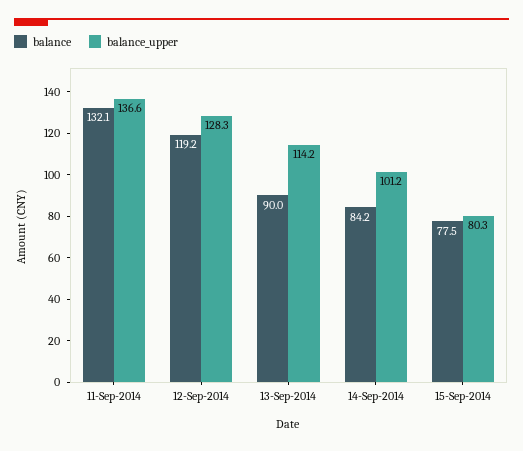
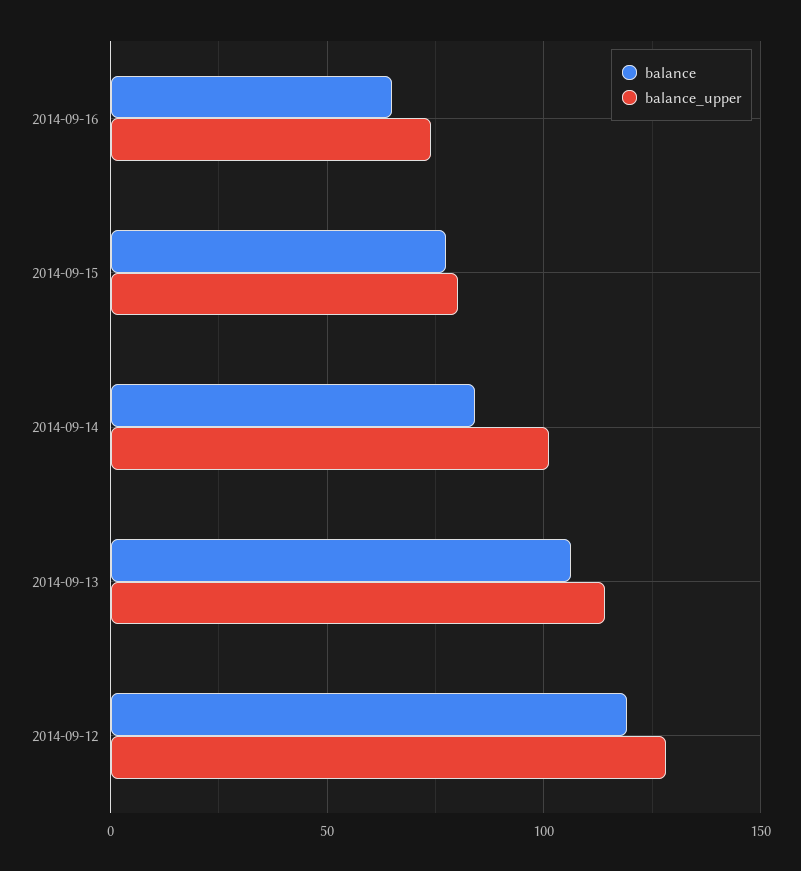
balance, 11-Sep-2014: 132.1 -> none
balance_upper, 11-Sep-2014: 136.6 -> none
balance, 13-Sep-2014: 90 -> 105
balance, 2014-09-16: none -> 65
balance_upper, 2014-09-16: none -> 75

